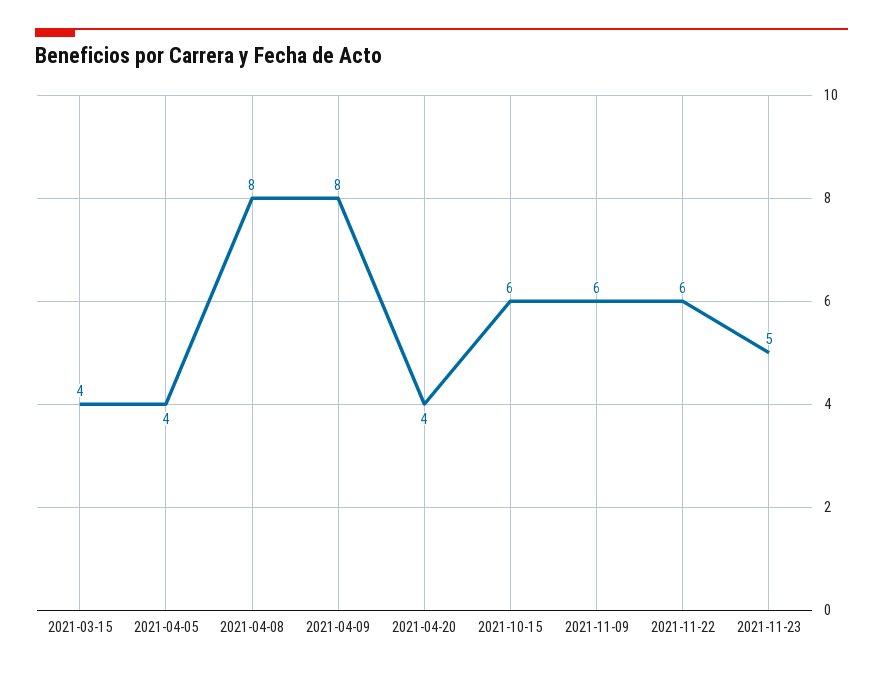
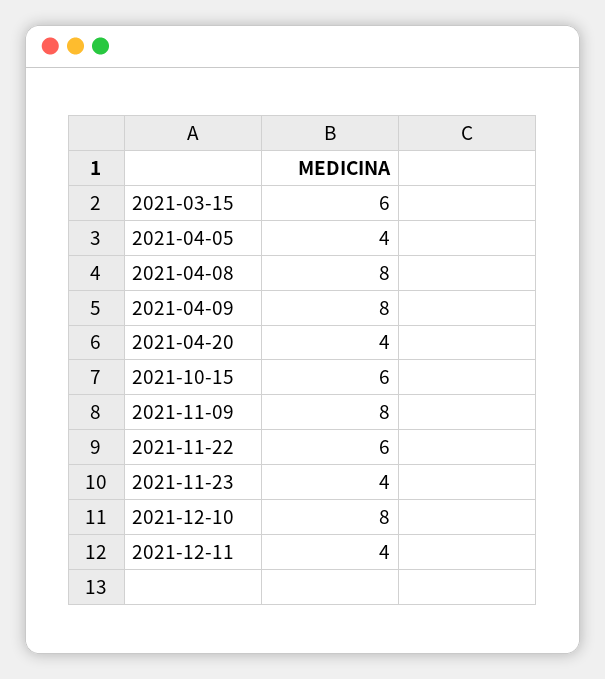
2021-03-15: 4 -> 6
2021-11-09: 6 -> 8
2021-11-23: 5 -> 4
2021-12-10: none -> 8
2021-12-11: none -> 4

